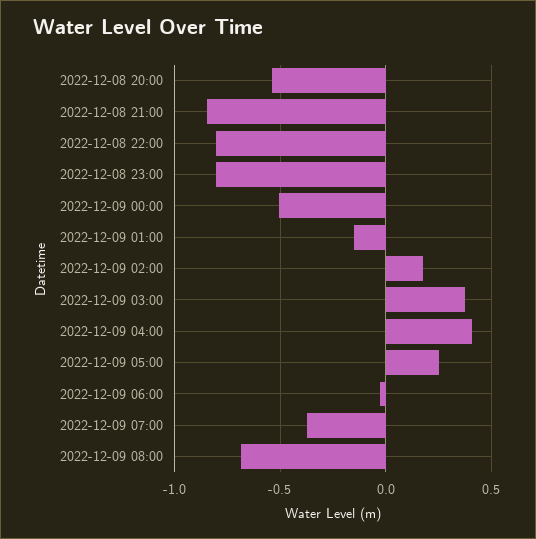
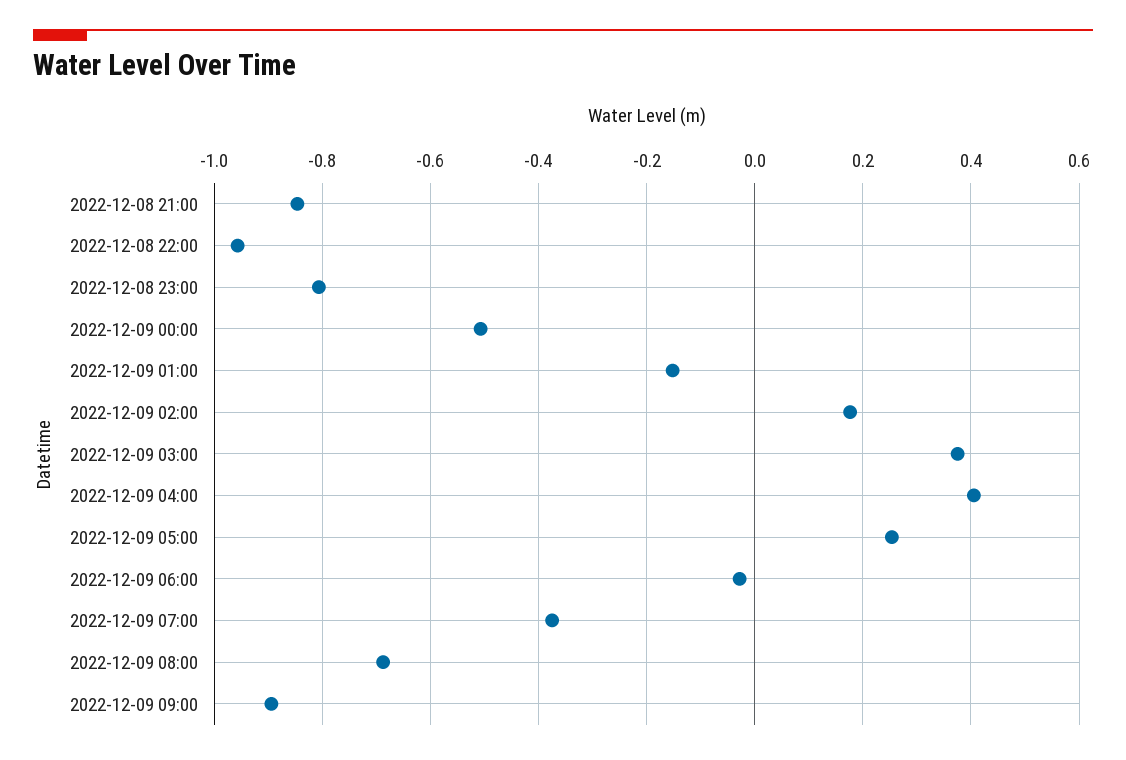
2022-12-08 20:00: -0.55 -> none
2022-12-08 22:00: -0.8 -> -0.96
2022-12-09 09:00: none -> -0.9

